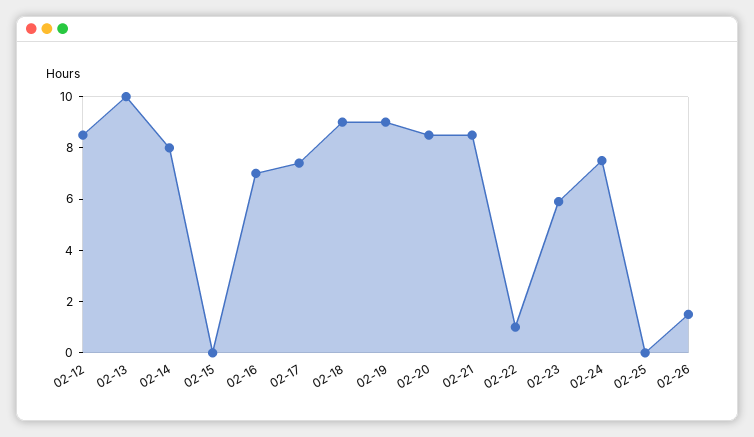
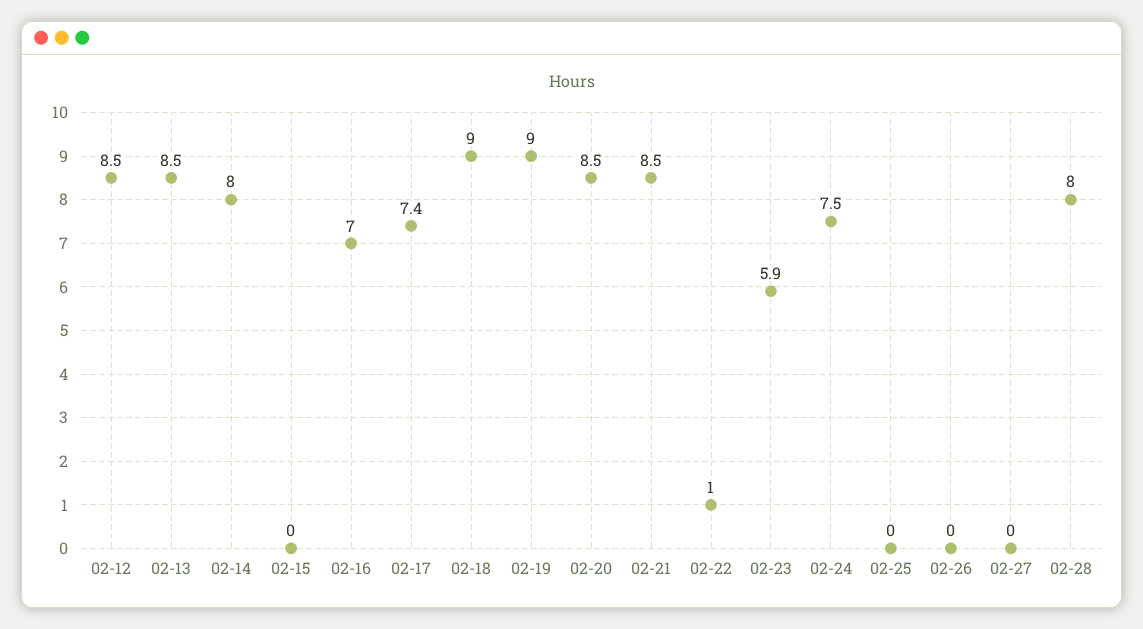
02-13: 10 -> 8.5
02-26: 1.5 -> 0
02-27: none -> 0
02-28: none -> 8

